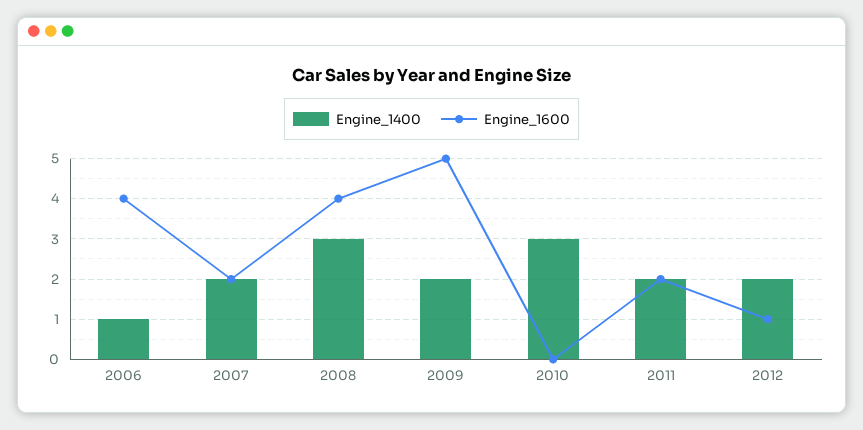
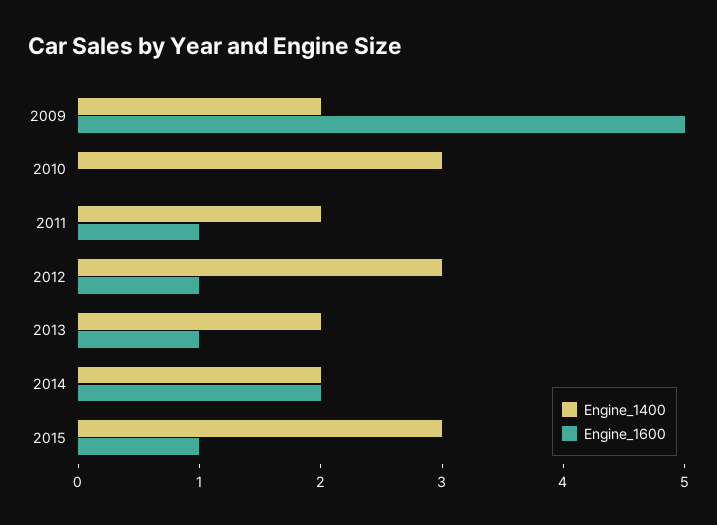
Engine_1400, 2006: 1 -> none
Engine_1600, 2006: 4 -> none
Engine_1400, 2007: 2 -> none
Engine_1600, 2007: 2 -> none
Engine_1400, 2008: 3 -> none
Engine_1600, 2008: 4 -> none
Engine_1600, 2011: 2 -> 1
Engine_1400, 2012: 2 -> 3
Engine_1400, 2013: none -> 2
Engine_1600, 2013: none -> 1
Engine_1400, 2014: none -> 2
Engine_1600, 2014: none -> 2
Engine_1400, 2015: none -> 3
Engine_1600, 2015: none -> 1

